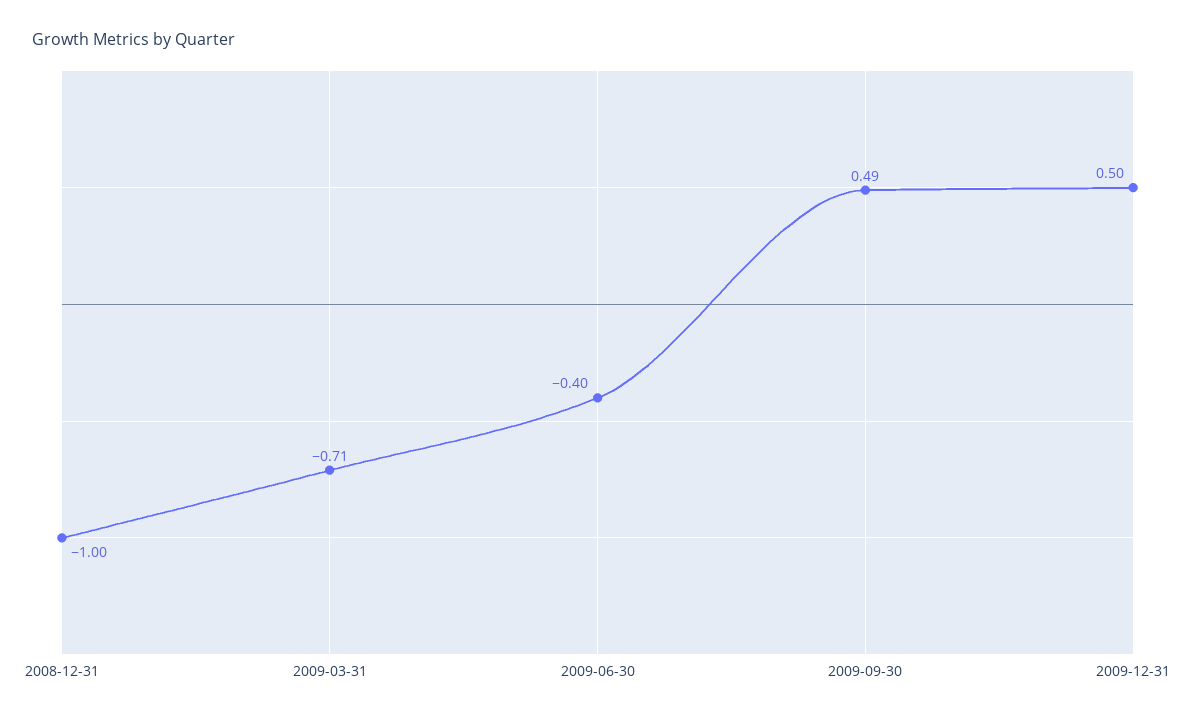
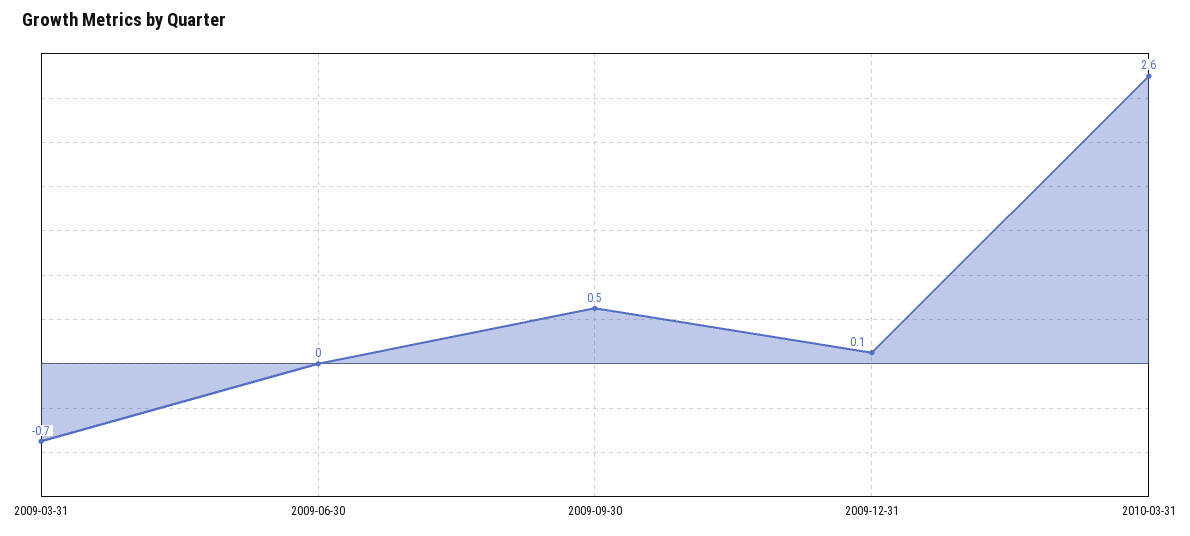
2008-12-31: -1 -> none
2009-06-30: -0.4 -> 0
2009-12-31: 0.5 -> 0.1
2010-03-31: none -> 2.6

